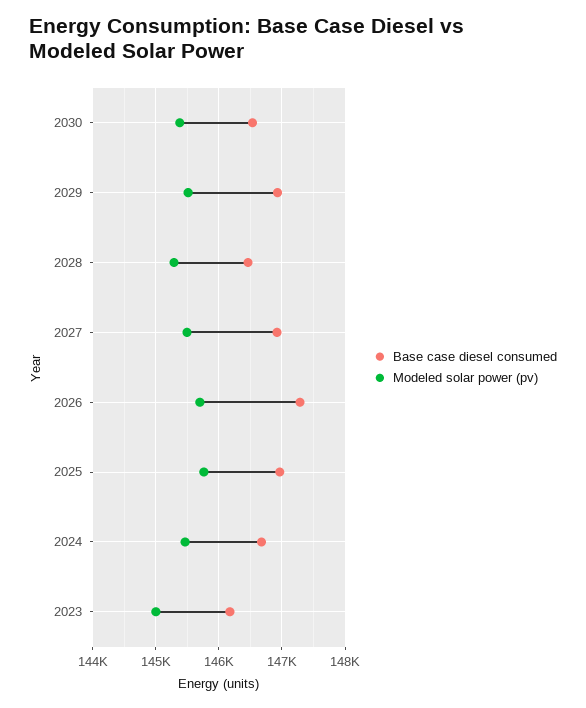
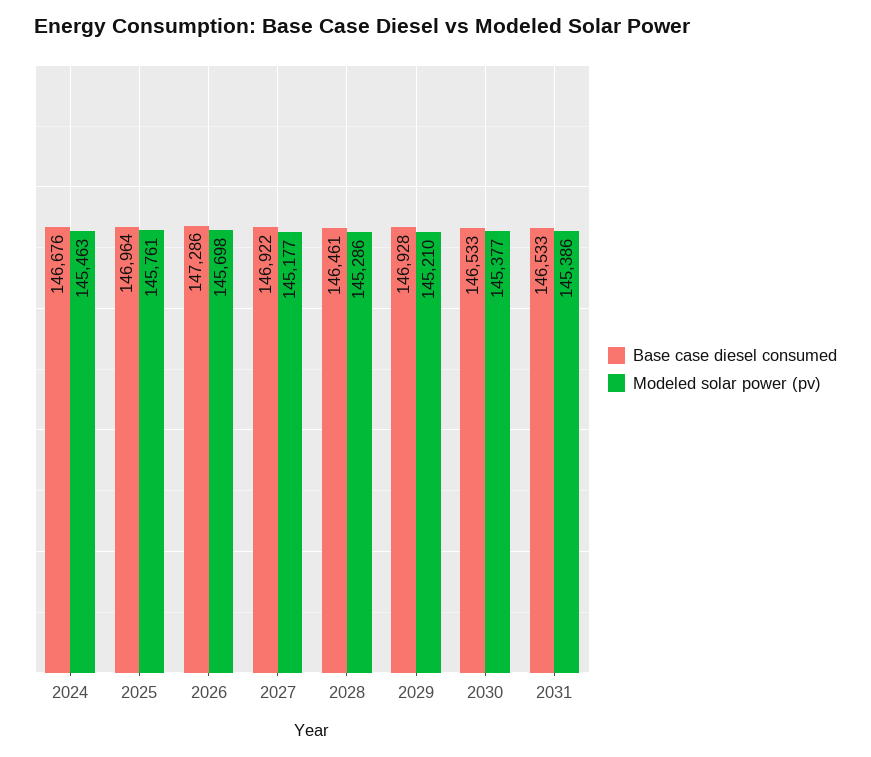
Modeled solar power (pv), 2029: 145500 -> 145210
Modeled solar power (pv), 2027: 145500 -> 145177
Base case diesel consumed, 2023: 146200 -> none
Modeled solar power (pv), 2023: 145000 -> none
Base case diesel consumed, 2031: none -> 146533
Modeled solar power (pv), 2031: none -> 145386

